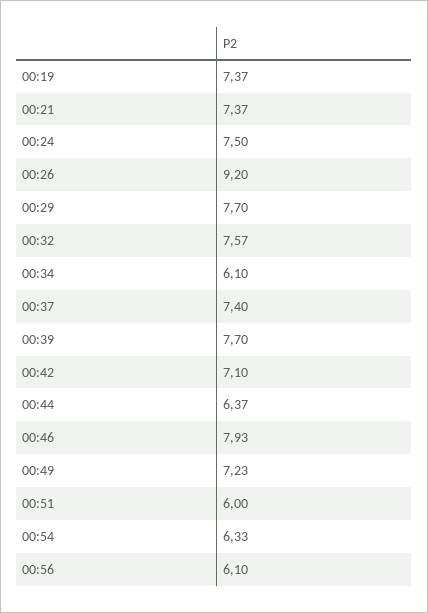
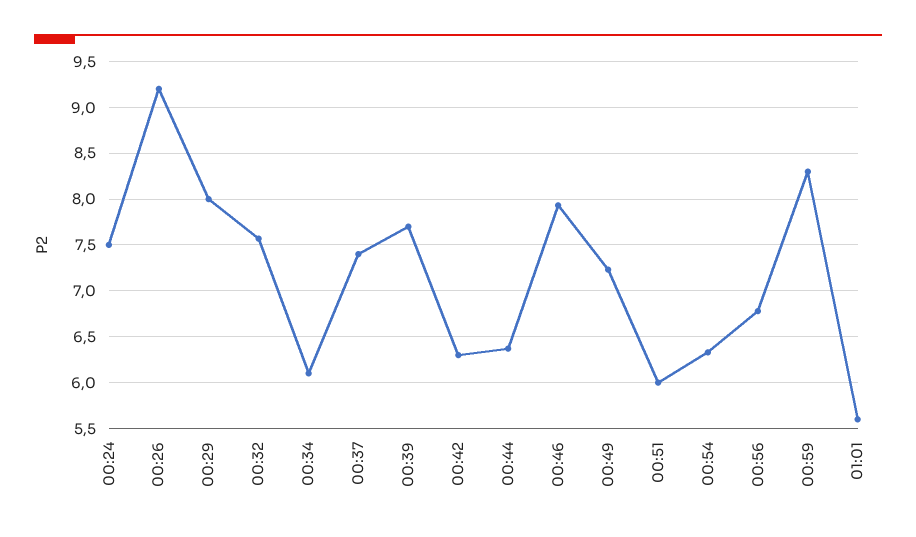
00:19: 7.37 -> none
00:21: 7.37 -> none
00:29: 7.7 -> 8
00:42: 7.1 -> 6.3
00:56: 6.1 -> 6.8
00:59: none -> 8.3
01:01: none -> 5.6

